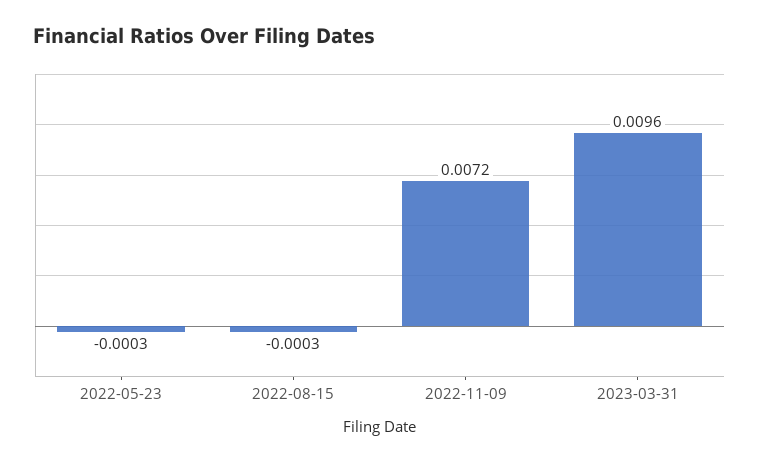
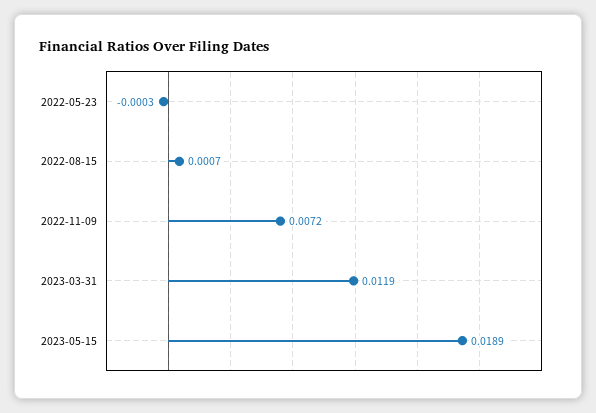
2022-08-15: -0.0003 -> 0.0007
2023-03-31: 0.0096 -> 0.0119
2023-05-15: none -> 0.0189

